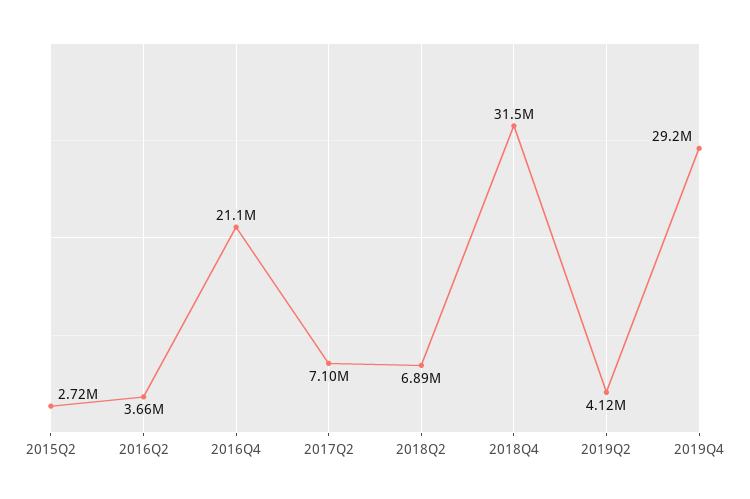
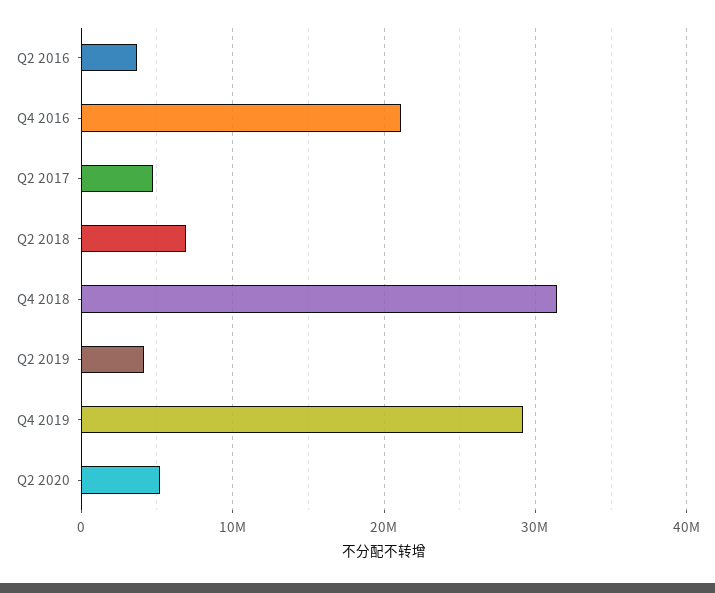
2015Q2: 2720000 -> none
2017Q2: 7100000 -> 5000000
Q2 2020: none -> 5000000

